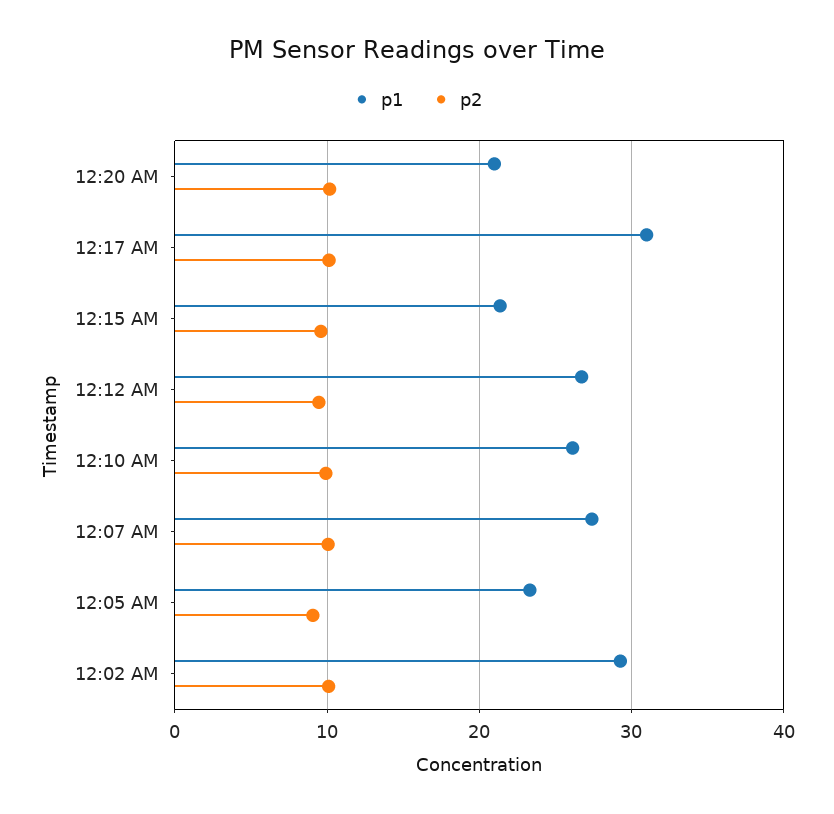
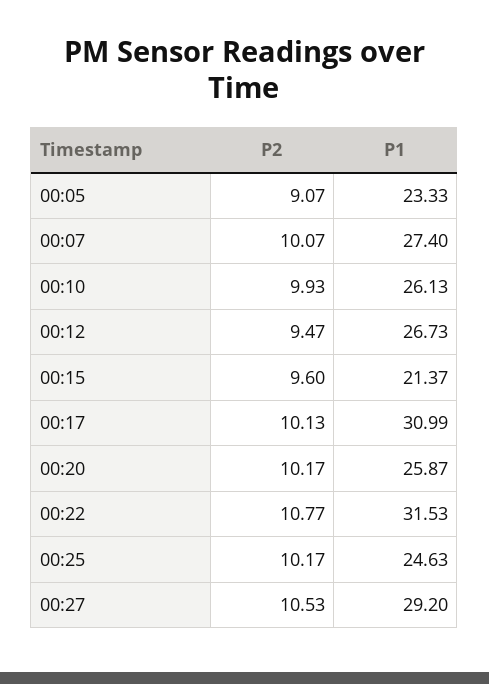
p1, 12:20 AM: 21 -> 25.87
p1, 12:02 AM: 29 -> none
p2, 12:02 AM: 10 -> none
p2, 00:22: none -> 10.77
p1, 00:22: none -> 31.53
p2, 00:25: none -> 10.17
p1, 00:25: none -> 24.63
p2, 00:27: none -> 10.53
p1, 00:27: none -> 29.2

